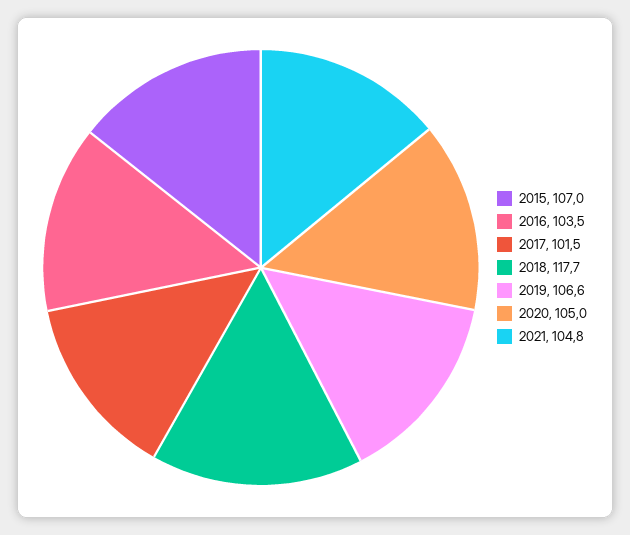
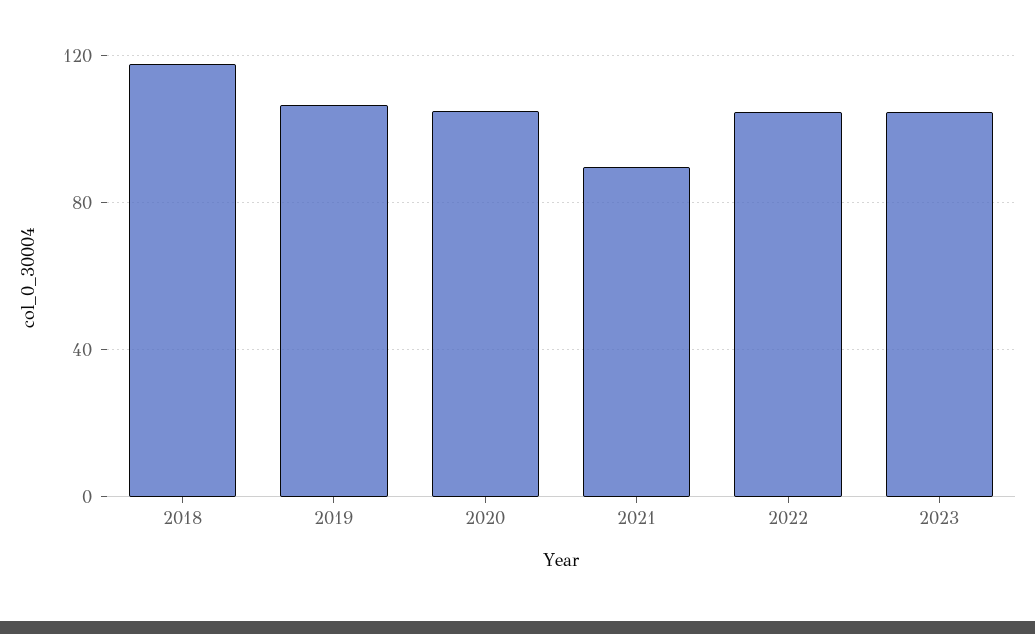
2015: 107 -> none
2016: 103.5 -> none
2017: 101.5 -> none
2021: 104.8 -> 90
2022: none -> 105
2023: none -> 105

